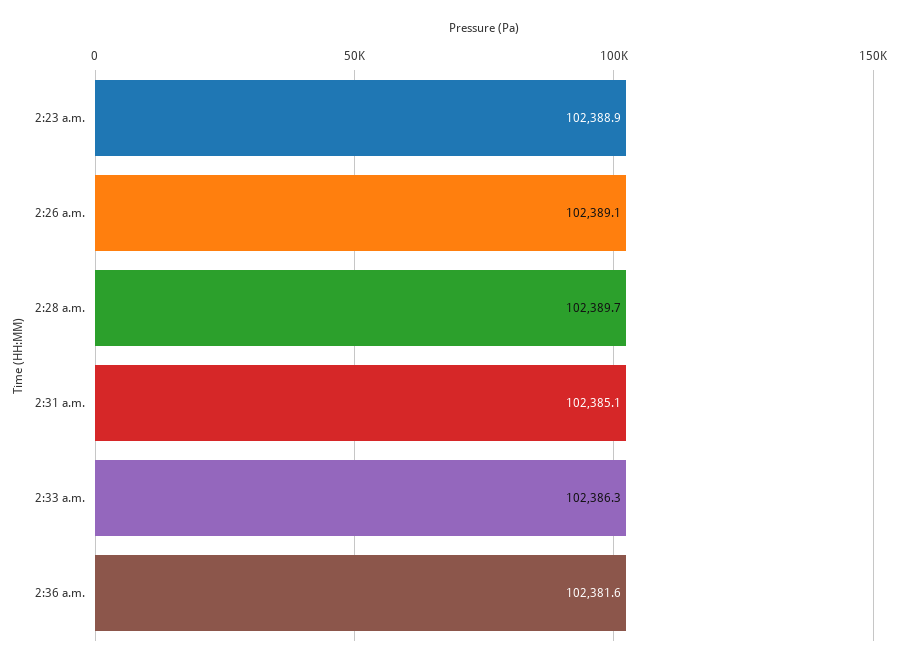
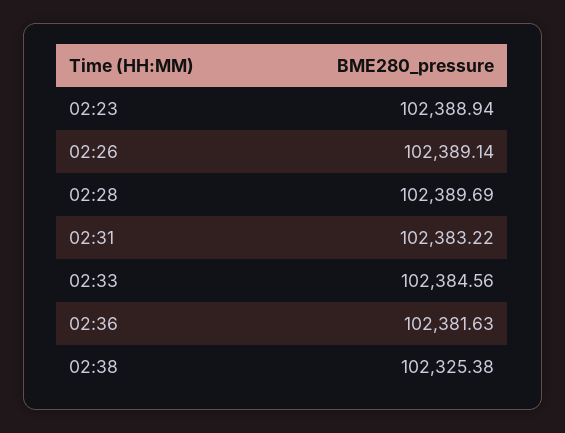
2:31 a.m.: 102385.1 -> 102383.22
2:33 a.m.: 102386.3 -> 102384.56
02:38: none -> 102325.38

